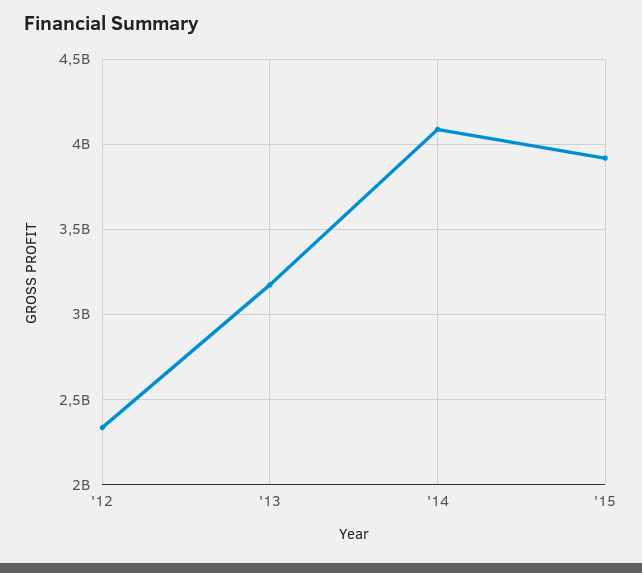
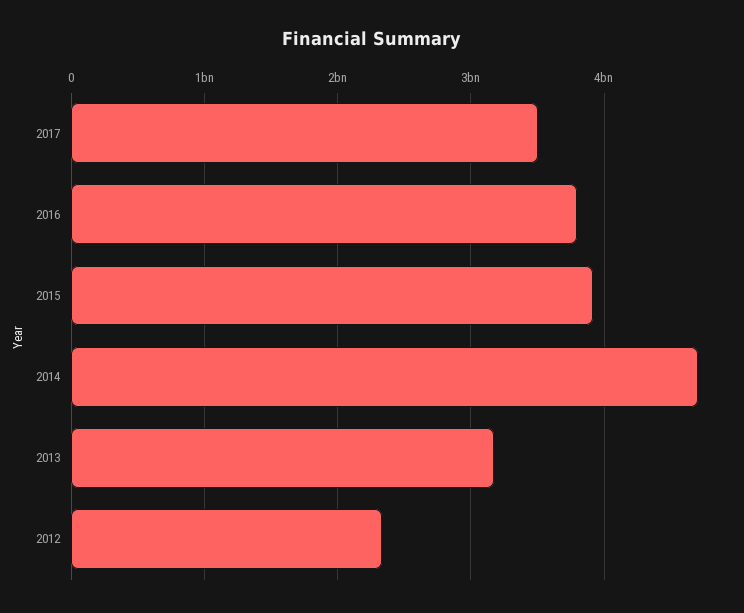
'14: 4100000000 -> 4700000000
2017: none -> 3500000000
2016: none -> 3800000000

